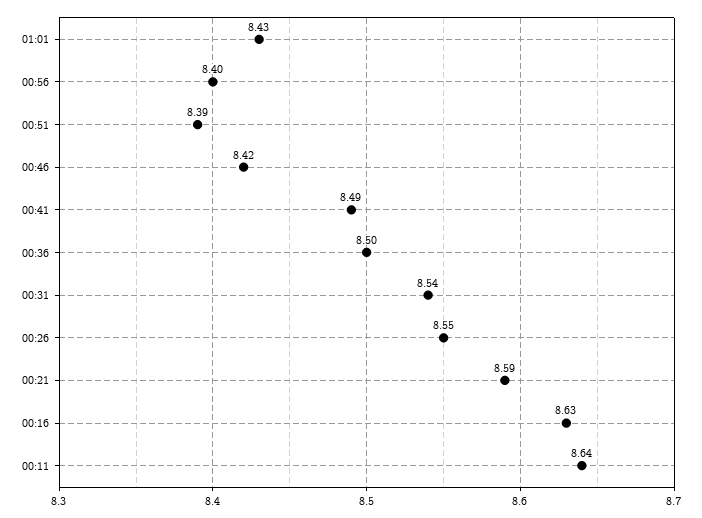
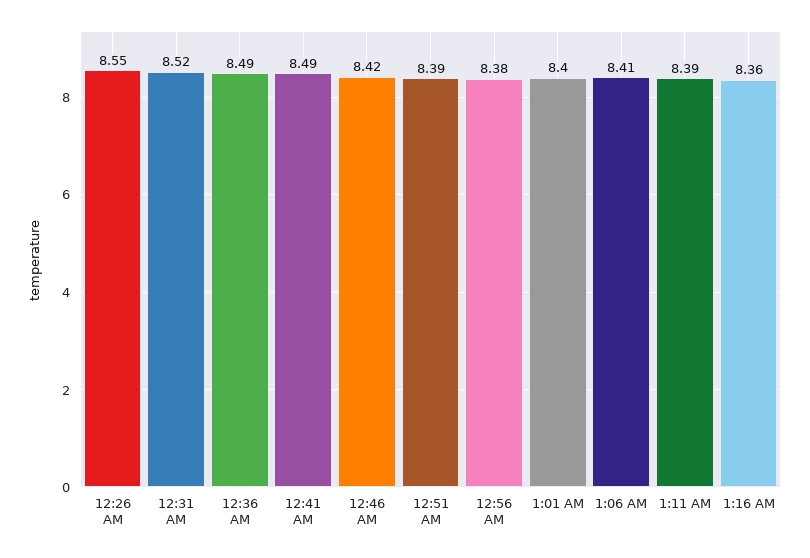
01:01: 8.43 -> 8.4
00:56: 8.4 -> 8.38
00:36: 8.5 -> 8.49
00:31: 8.54 -> 8.52
00:21: 8.59 -> none
00:16: 8.63 -> none
00:11: 8.64 -> none
1:06 AM: none -> 8.41
1:11 AM: none -> 8.39
1:16 AM: none -> 8.36

